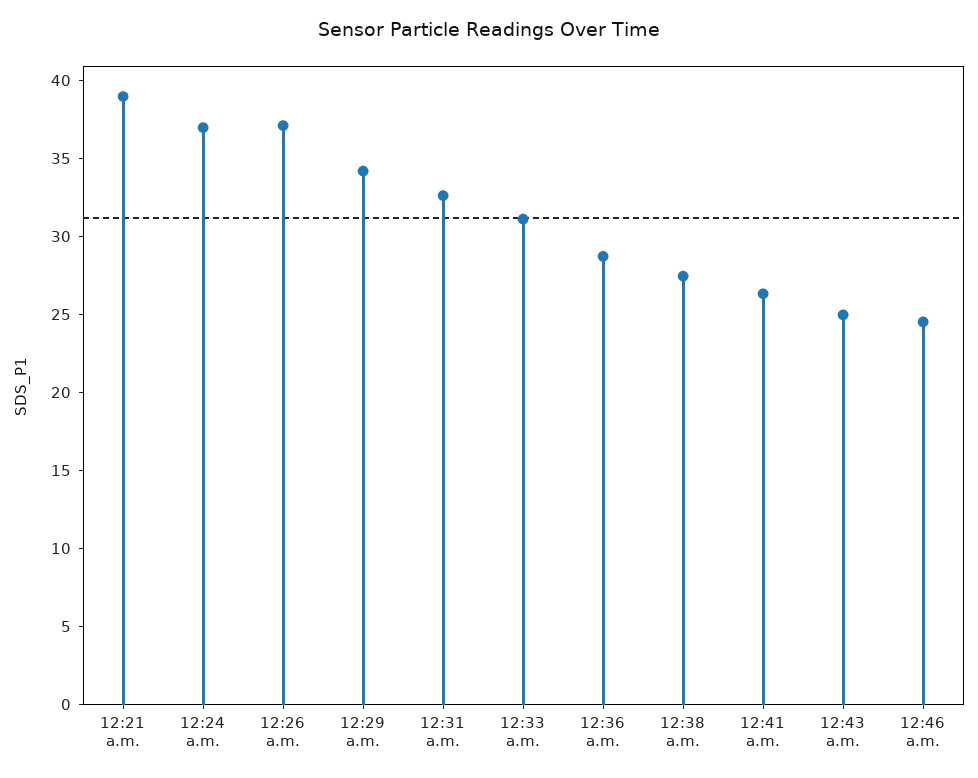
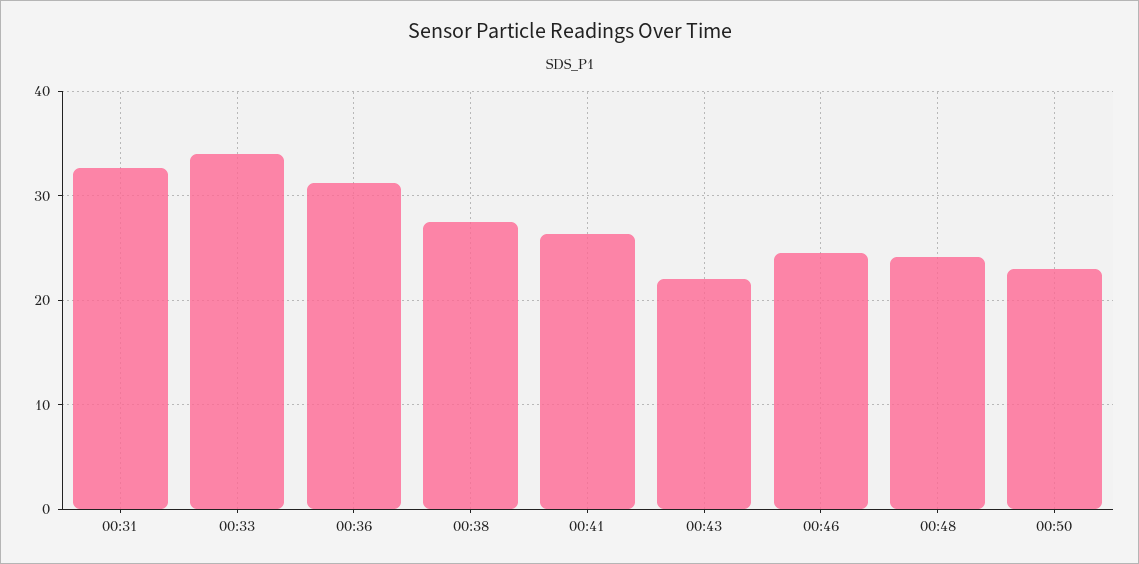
12:21 a.m.: 39 -> none
12:24 a.m.: 37 -> none
12:26 a.m.: 37 -> none
12:29 a.m.: 34 -> none
12:33 a.m.: 31 -> 34
12:36 a.m.: 29 -> 31
12:43 a.m.: 25 -> 22
00:48: none -> 24
00:50: none -> 23

